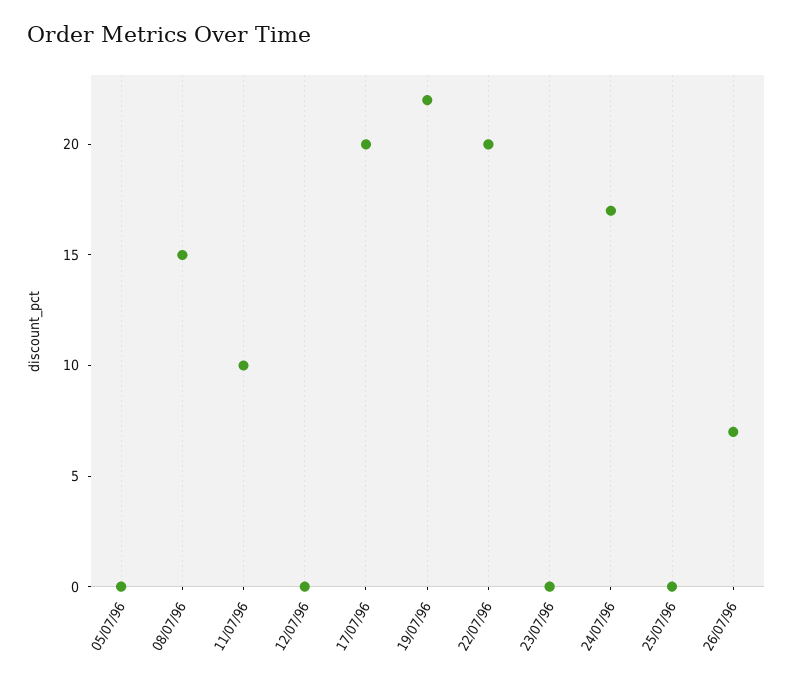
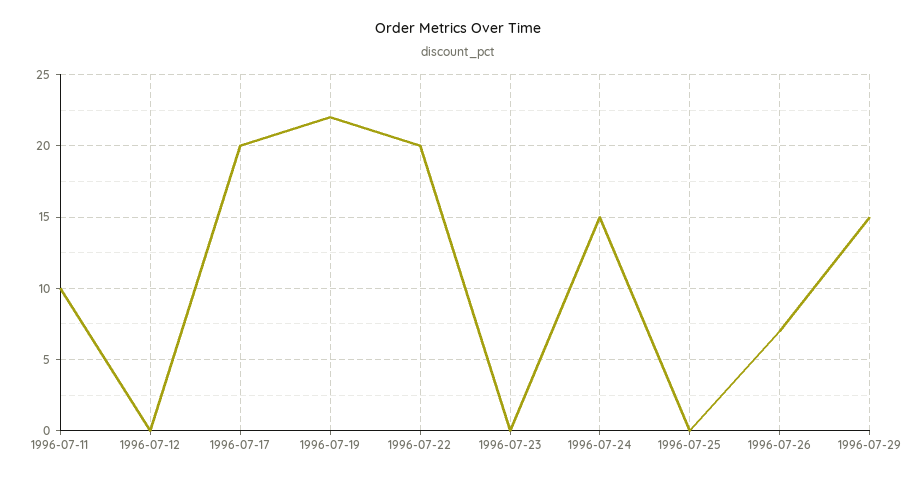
05/07/96: 0 -> none
08/07/96: 15 -> none
24/07/96: 17 -> 15
1996-07-29: none -> 15

